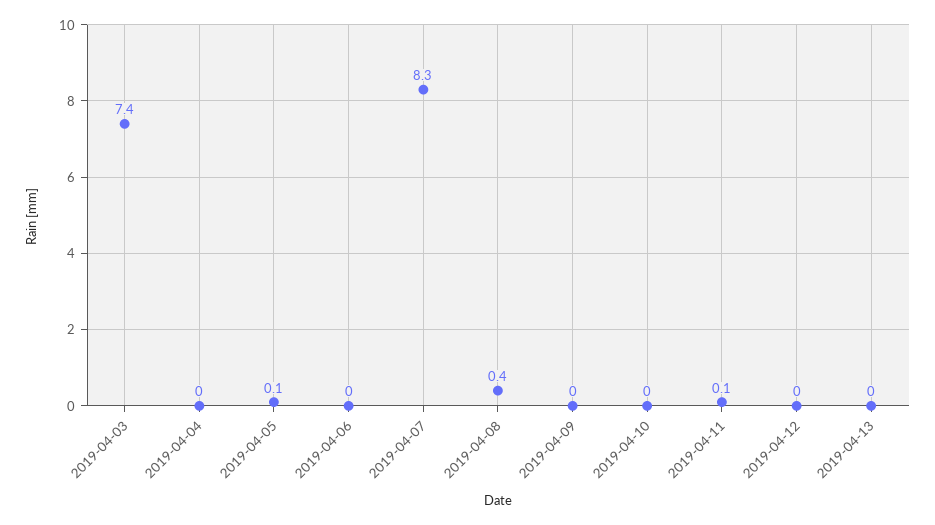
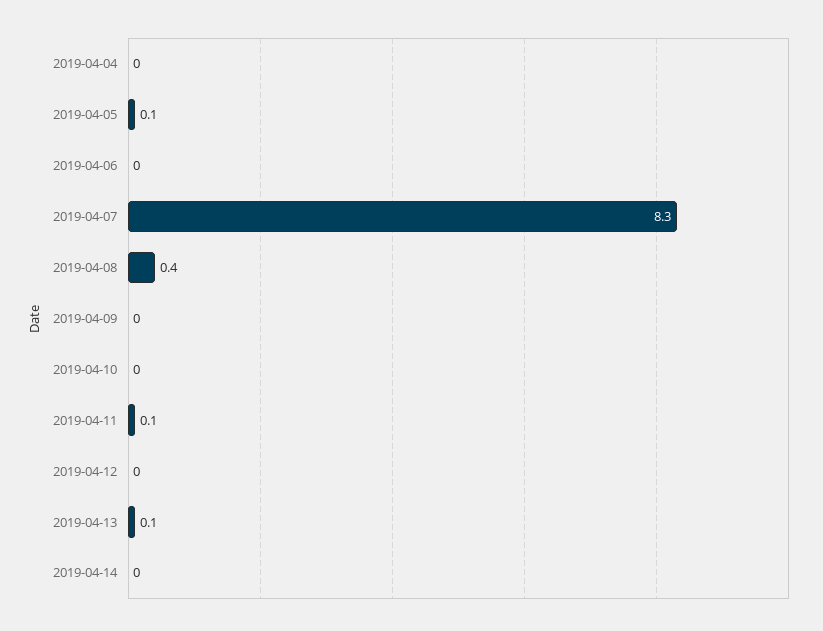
2019-04-03: 7.4 -> none
2019-04-13: 0 -> 0.1
2019-04-14: none -> 0

